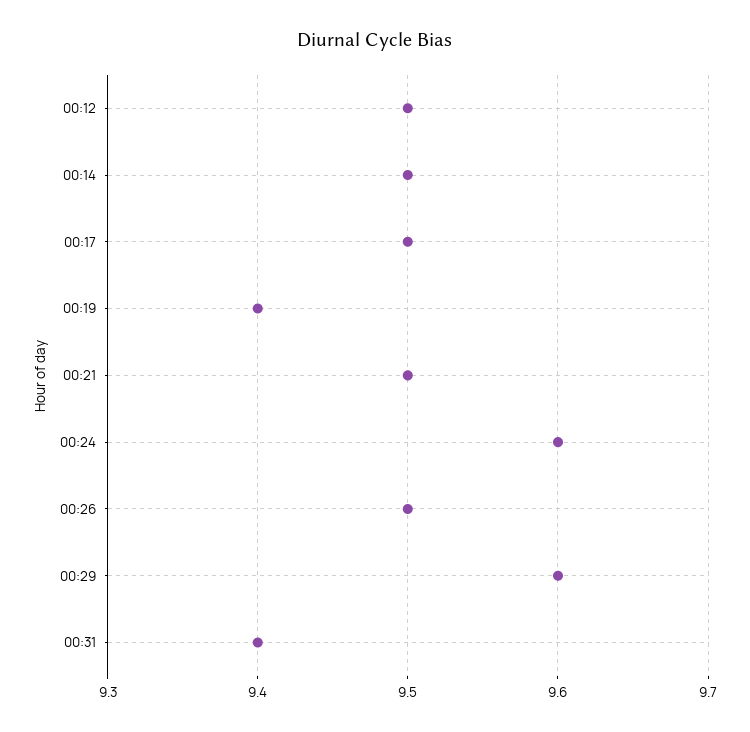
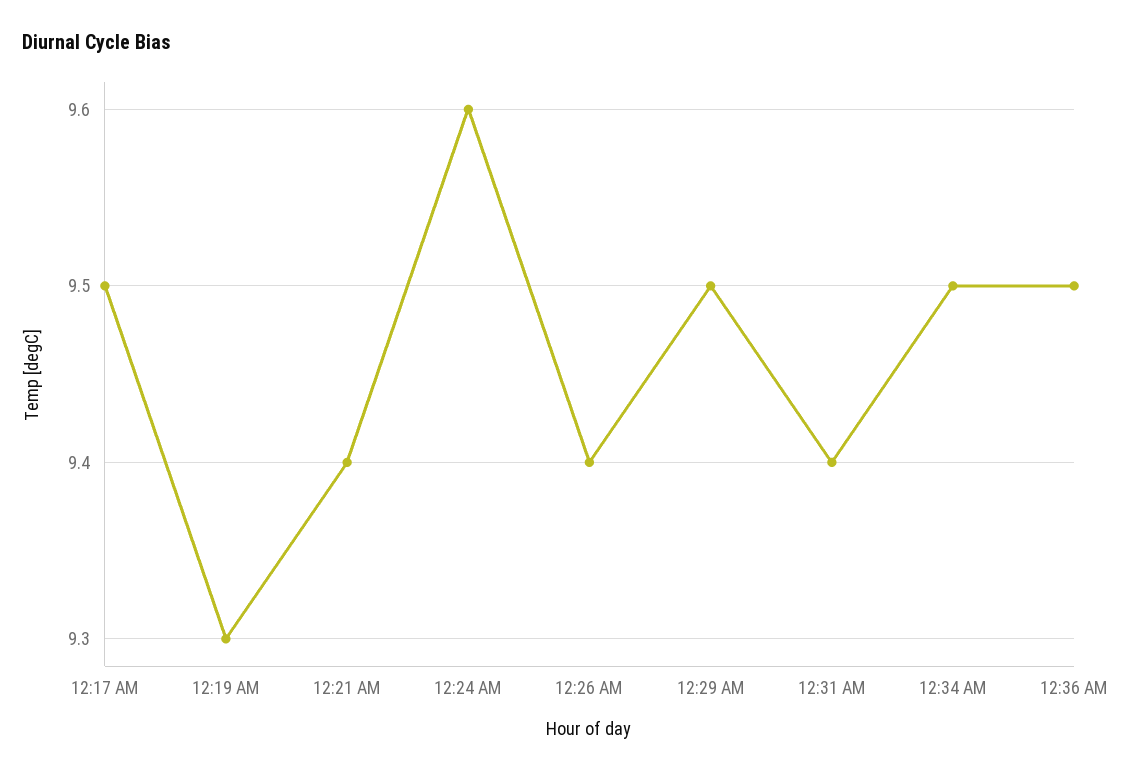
00:12: 9.5 -> none
00:14: 9.5 -> none
00:19: 9.4 -> 9.3
00:21: 9.5 -> 9.4
00:26: 9.5 -> 9.4
00:29: 9.6 -> 9.5
12:34 AM: none -> 9.5
12:36 AM: none -> 9.5

